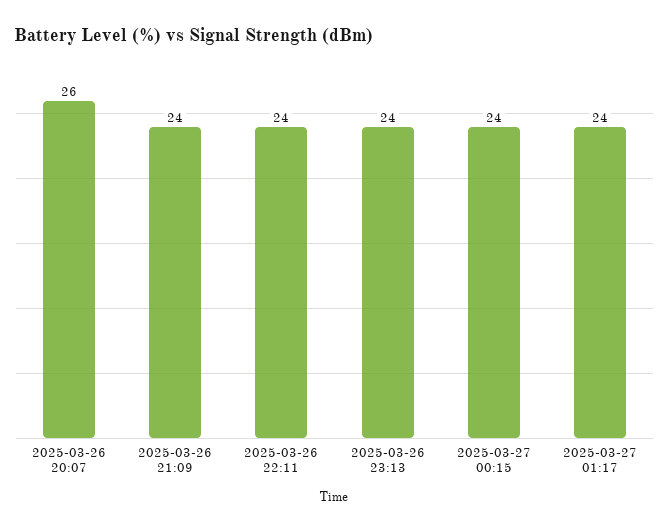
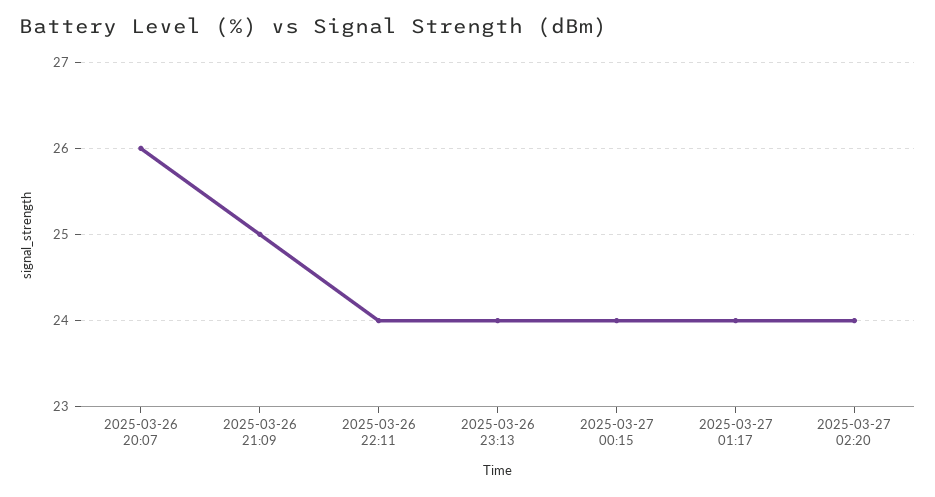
2025-03-26 21:09: 24 -> 25
2025-03-27 02:20: none -> 24

